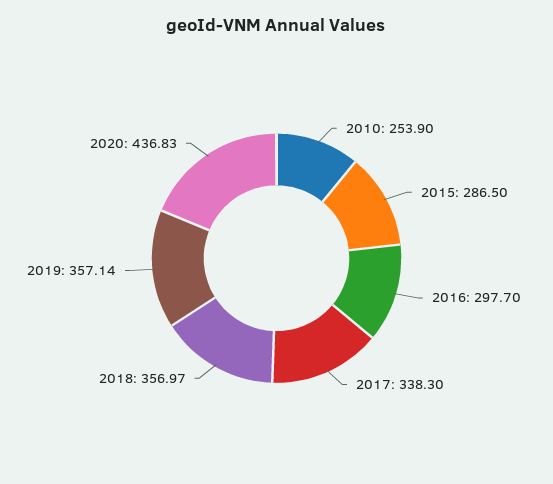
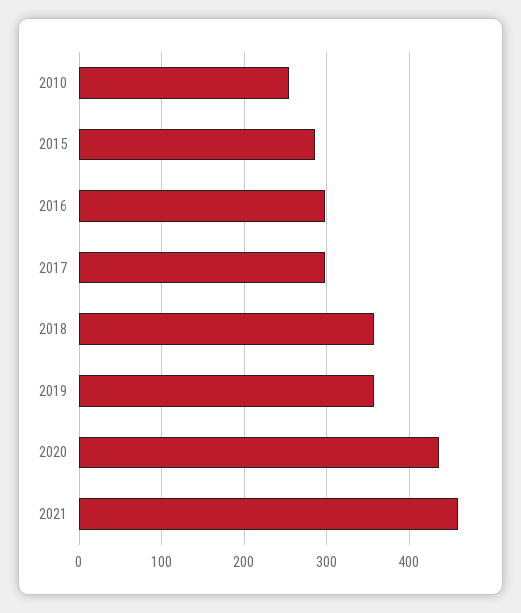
2017: 338.3 -> 300
2021: none -> 460

